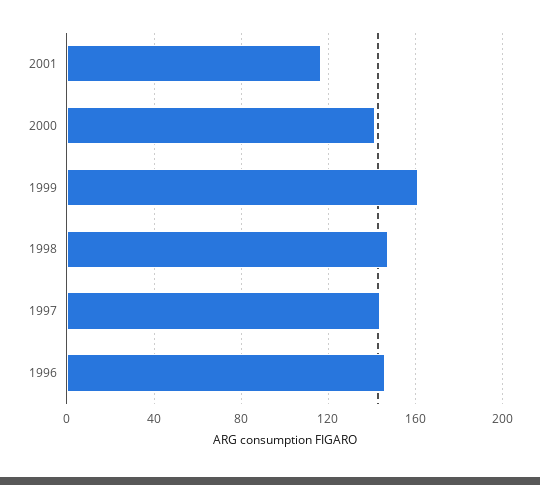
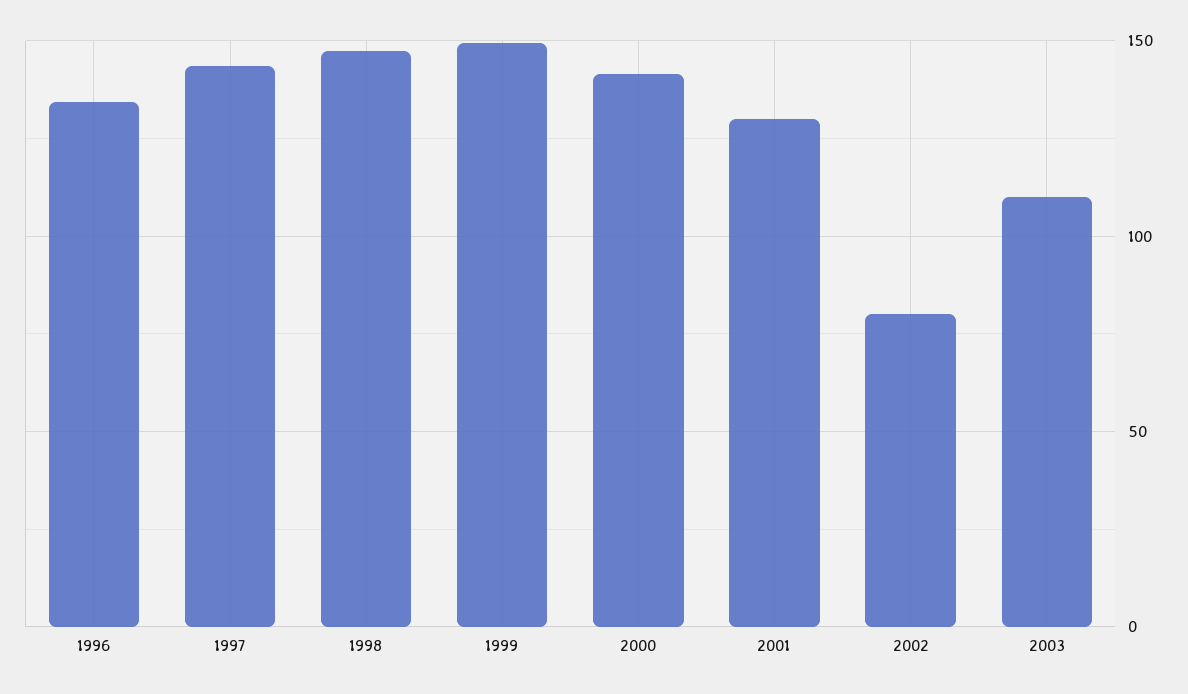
2001: 115 -> 130
1999: 160 -> 150
1996: 145 -> 135
2002: none -> 80
2003: none -> 110

